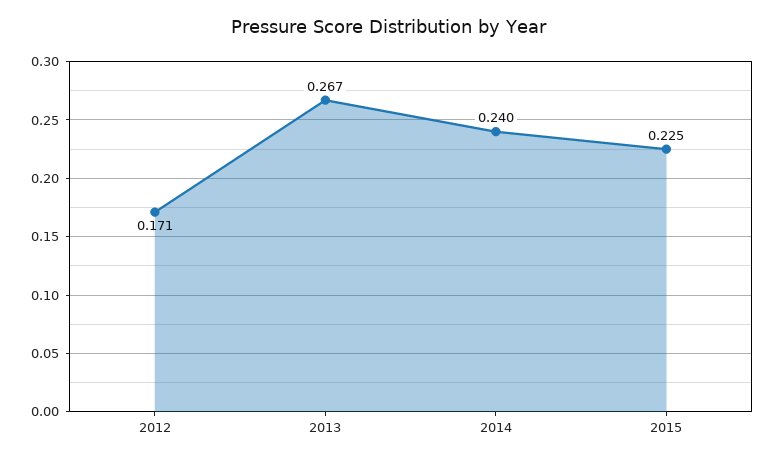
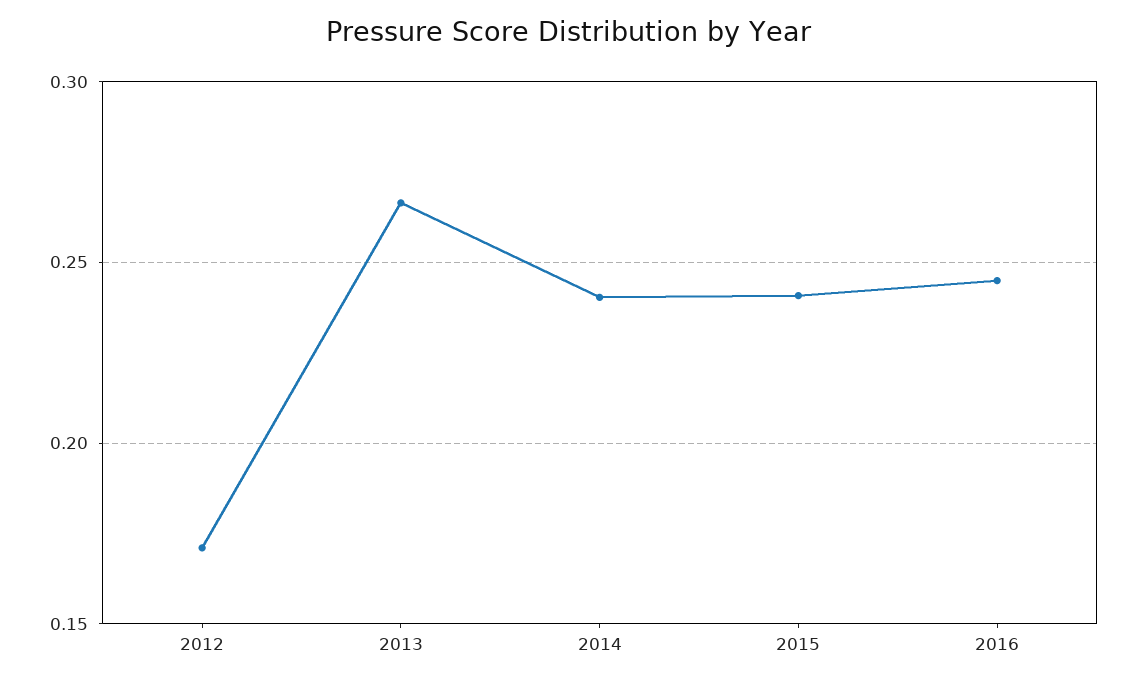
2015: 0.225 -> 0.24
2016: none -> 0.245

